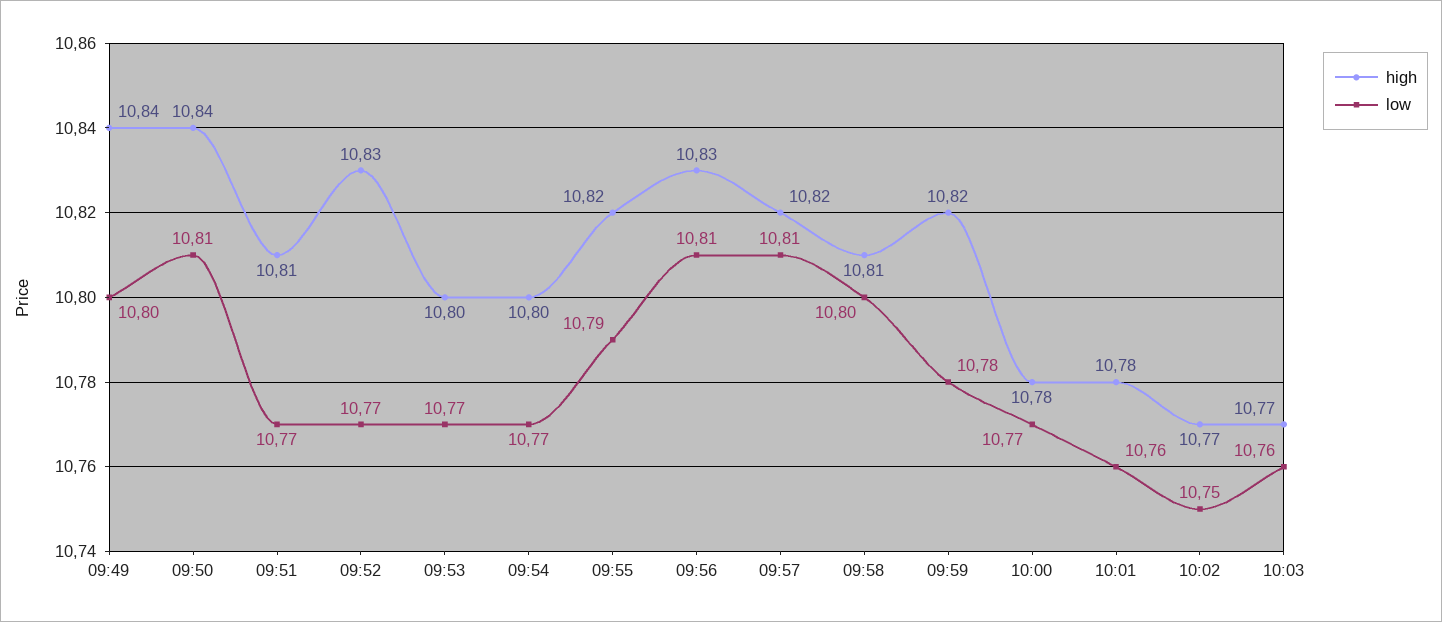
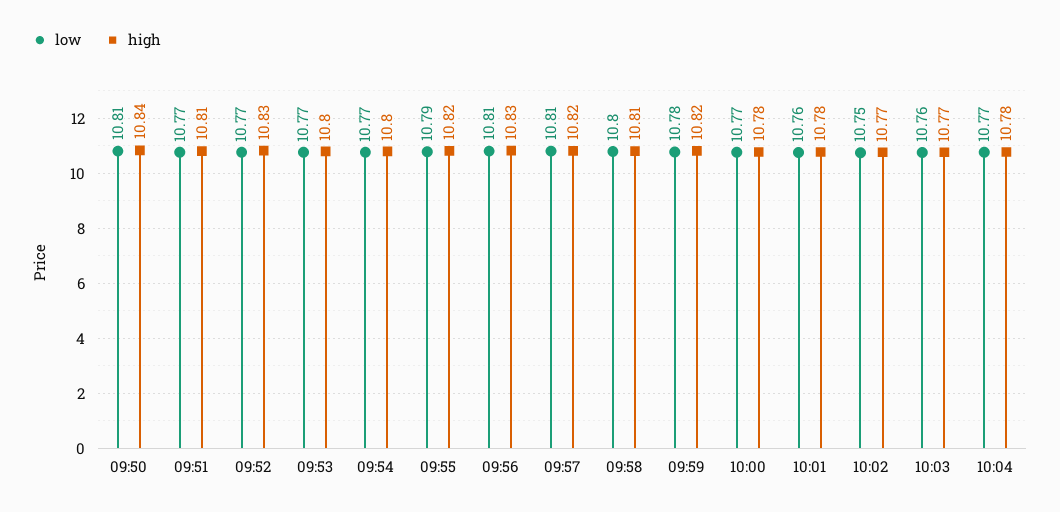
high, 09:49: 10.84 -> none
low, 09:49: 10.8 -> none
low, 10:04: none -> 10.77
high, 10:04: none -> 10.78

